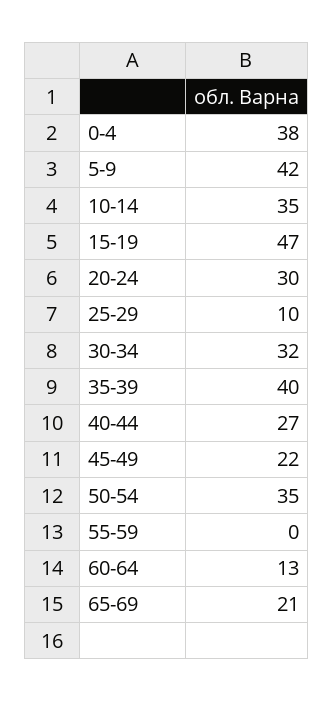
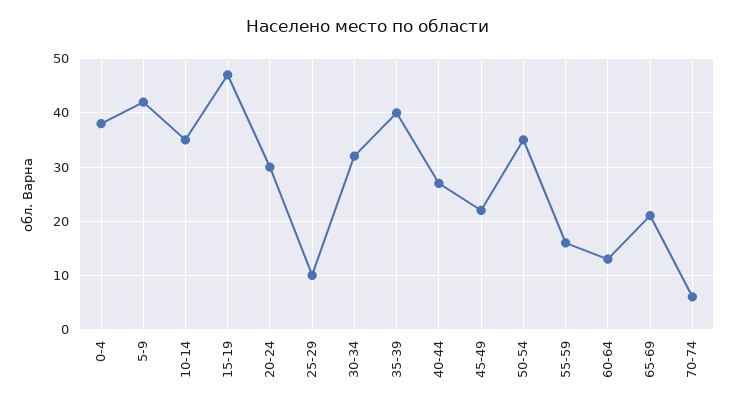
55-59: 0 -> 15
70-74: none -> 5

